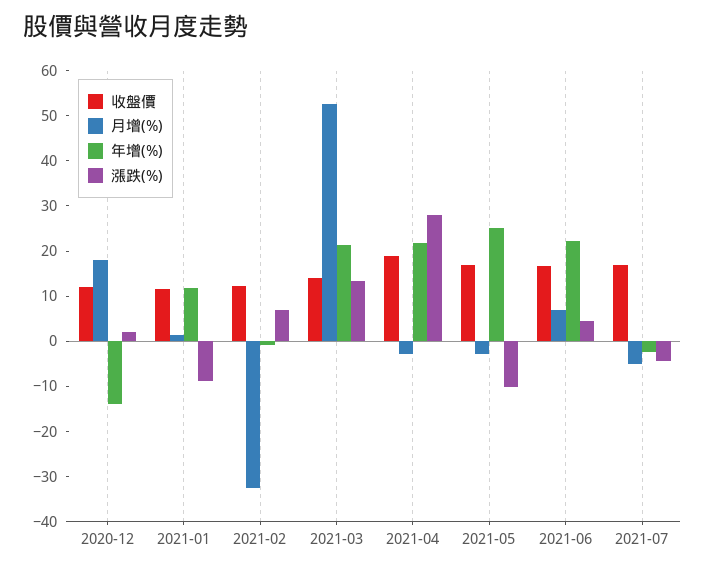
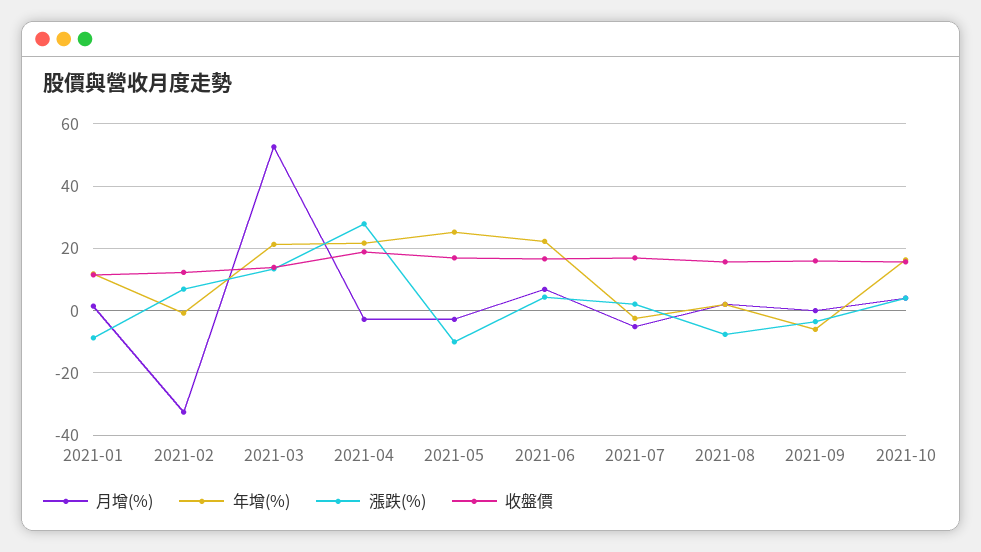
收盤價, 2020-12: 12 -> none
月增(%), 2020-12: 18 -> none
年增(%), 2020-12: -14 -> none
漲跌(%), 2020-12: 2 -> none
漲跌(%), 2021-07: -4 -> 2
月增(%), 2021-08: none -> 2
年增(%), 2021-08: none -> 2
漲跌(%), 2021-08: none -> -8
收盤價, 2021-08: none -> 16
月增(%), 2021-09: none -> 0
年增(%), 2021-09: none -> -6
漲跌(%), 2021-09: none -> -4
收盤價, 2021-09: none -> 16
月增(%), 2021-10: none -> 4
年增(%), 2021-10: none -> 16
漲跌(%), 2021-10: none -> 4
收盤價, 2021-10: none -> 16

